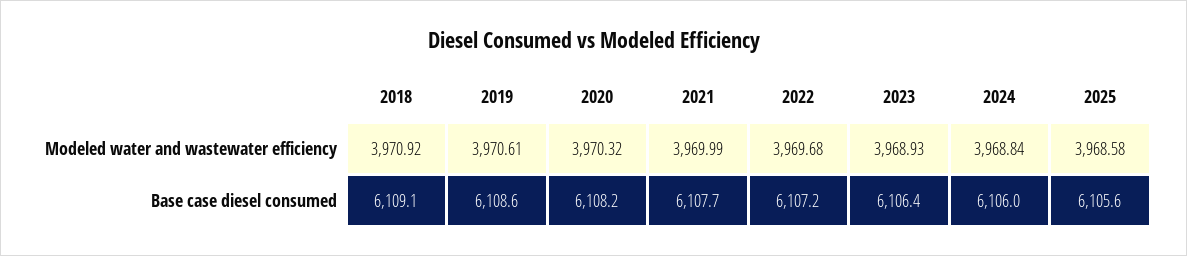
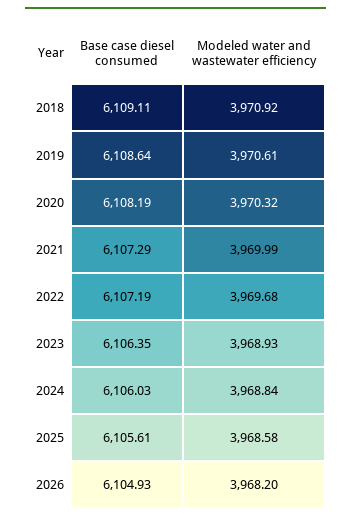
2021, Base case diesel consumed: 6107.7 -> 6107.29
2026, Base case diesel consumed: none -> 6104.93
2026, Modeled water and wastewater efficiency: none -> 3968.2

